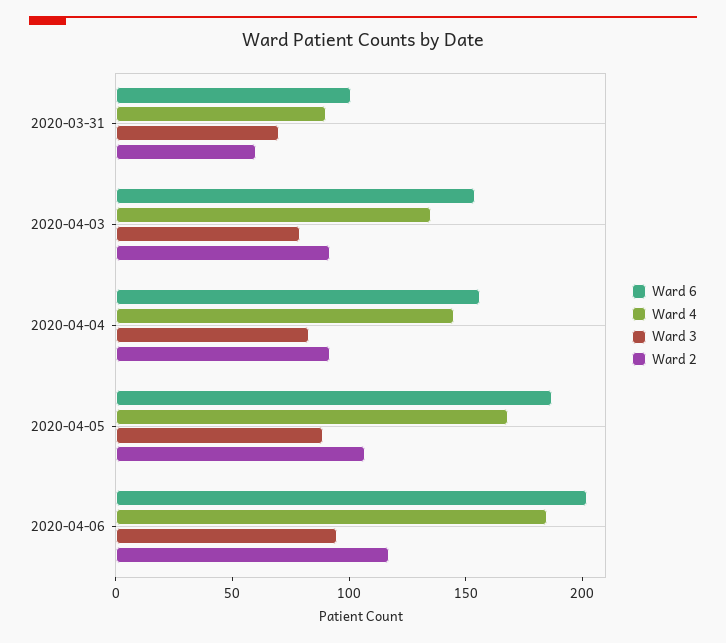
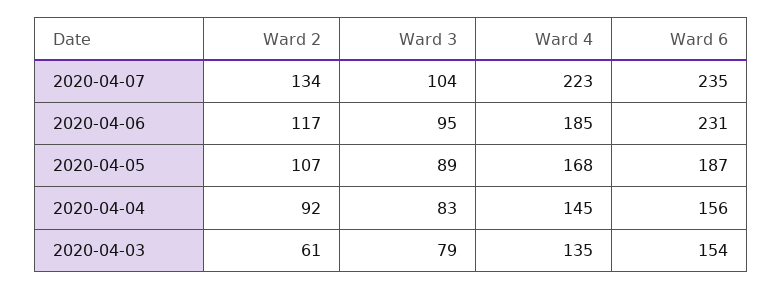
Ward 6, 2020-03-31: 100 -> none
Ward 4, 2020-03-31: 90 -> none
Ward 3, 2020-03-31: 70 -> none
Ward 2, 2020-03-31: 60 -> none
Ward 2, 2020-04-03: 90 -> 61
Ward 6, 2020-04-06: 200 -> 231
Ward 2, 2020-04-07: none -> 134
Ward 3, 2020-04-07: none -> 104
Ward 4, 2020-04-07: none -> 223
Ward 6, 2020-04-07: none -> 235

